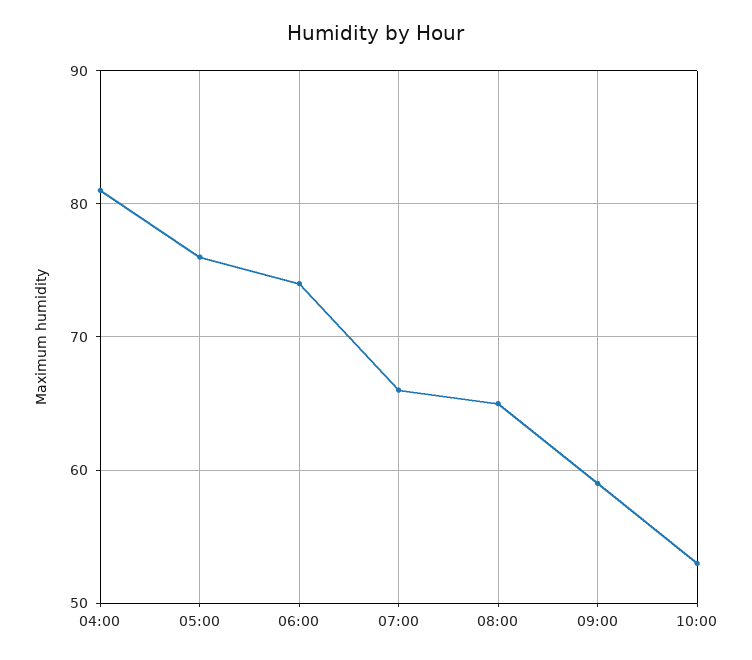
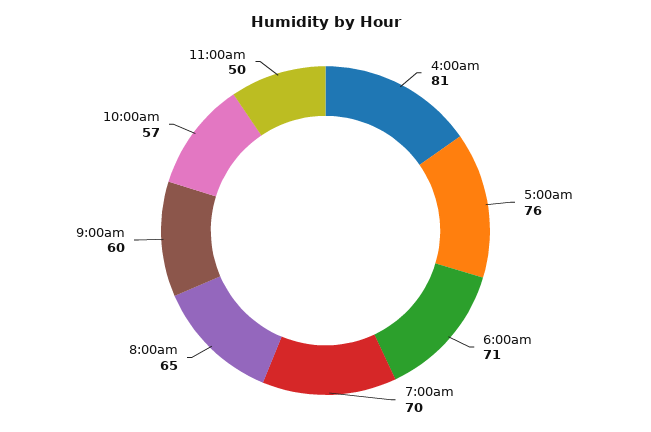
06:00: 74 -> 71
07:00: 66 -> 70
09:00: 59 -> 60
10:00: 53 -> 57
11:00am: none -> 50

